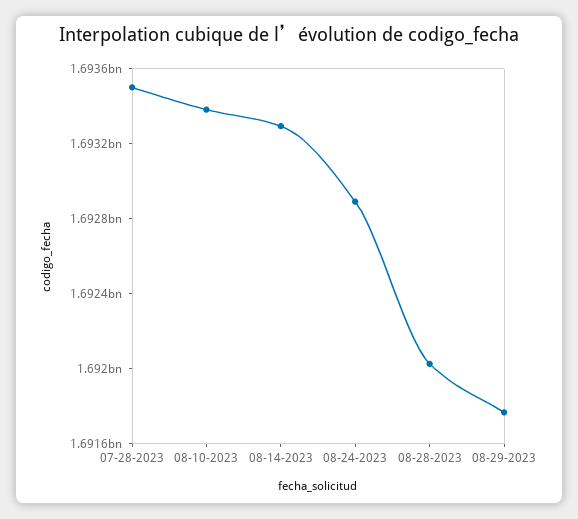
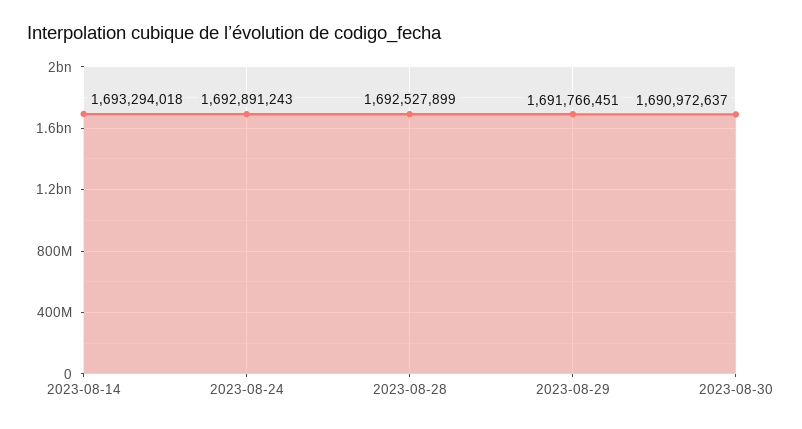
07-28-2023: 1693500000 -> none
08-10-2023: 1693400000 -> none
08-28-2023: 1692000000 -> 1692527899
2023-08-30: none -> 1690972637

